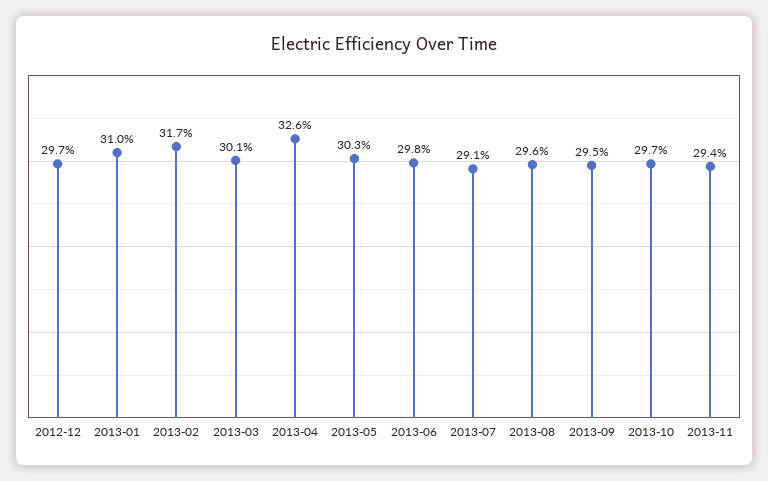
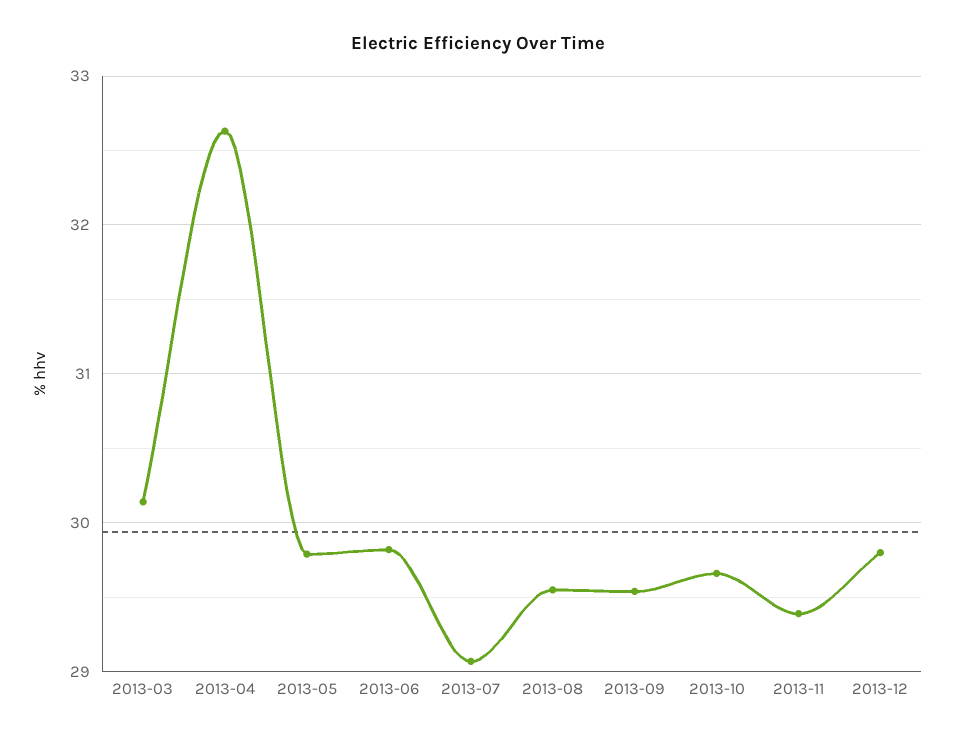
2012-12: 29.7 -> none
2013-01: 31 -> none
2013-02: 31.7 -> none
2013-05: 30.3 -> 29.8
2013-12: none -> 29.8

